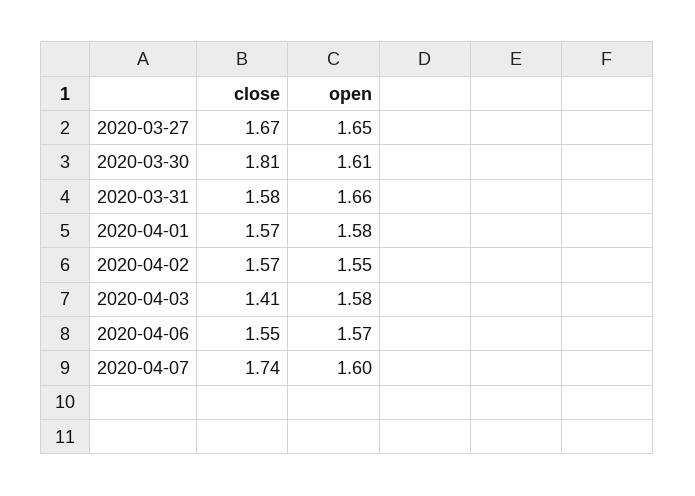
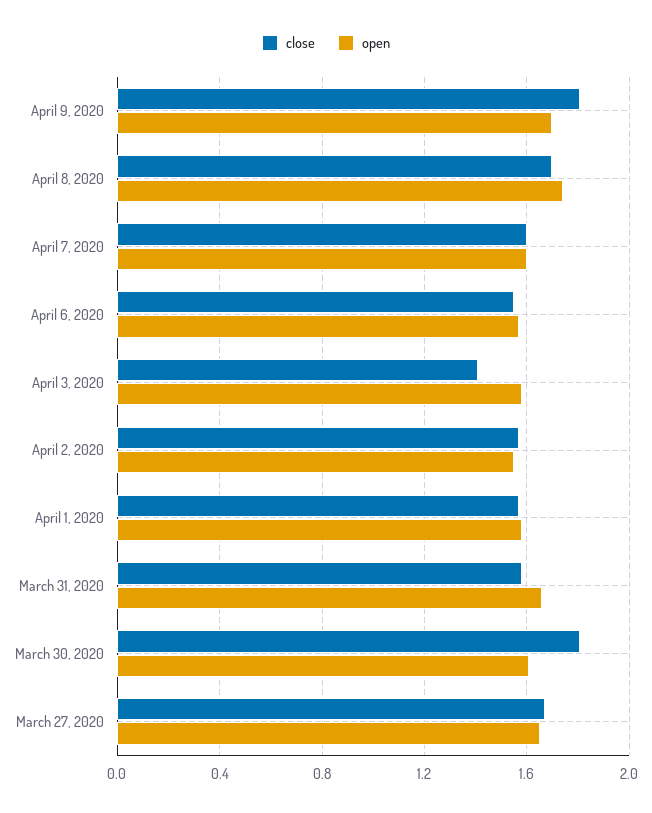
close, 2020-04-07: 1.74 -> 1.6
close, April 9, 2020: none -> 1.8
open, April 9, 2020: none -> 1.7
close, April 8, 2020: none -> 1.7
open, April 8, 2020: none -> 1.75

